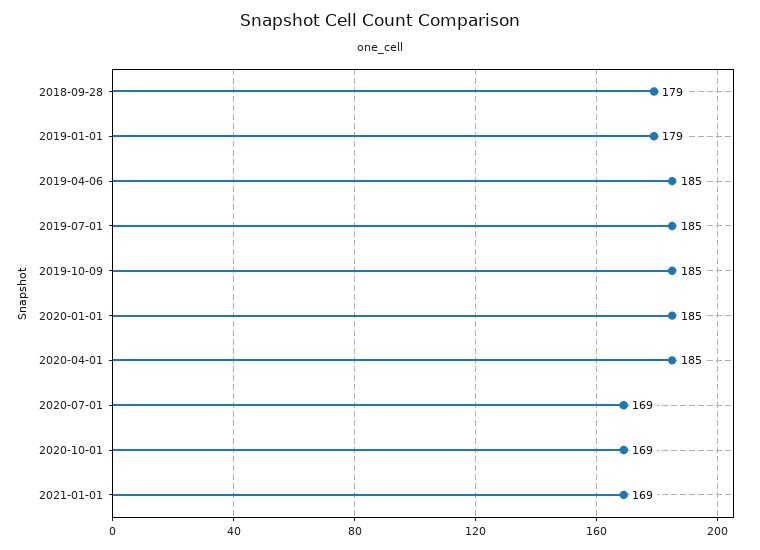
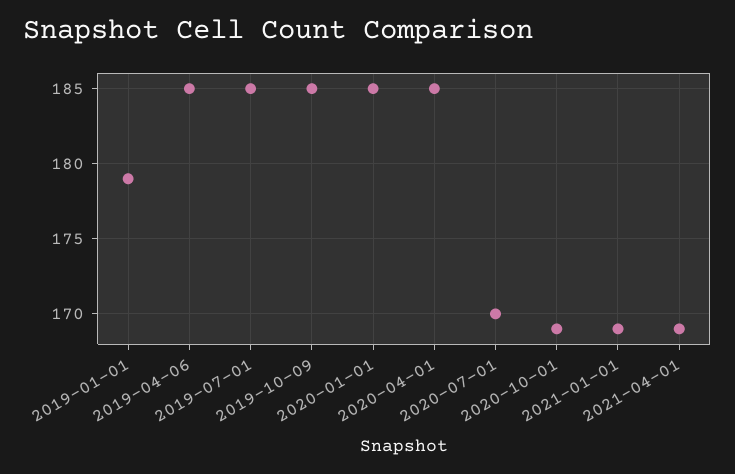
2018-09-28: 179 -> none
2020-07-01: 169 -> 170
2021-04-01: none -> 169

